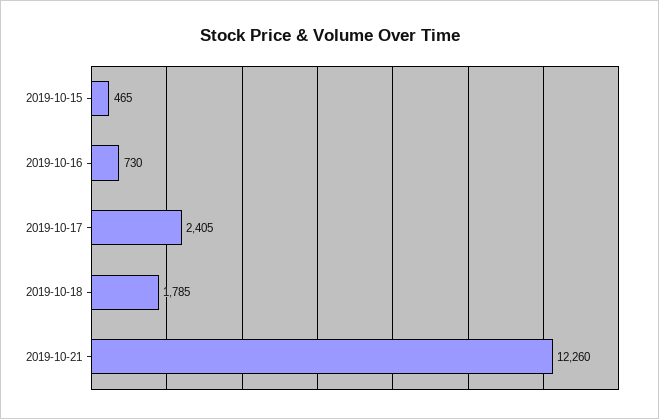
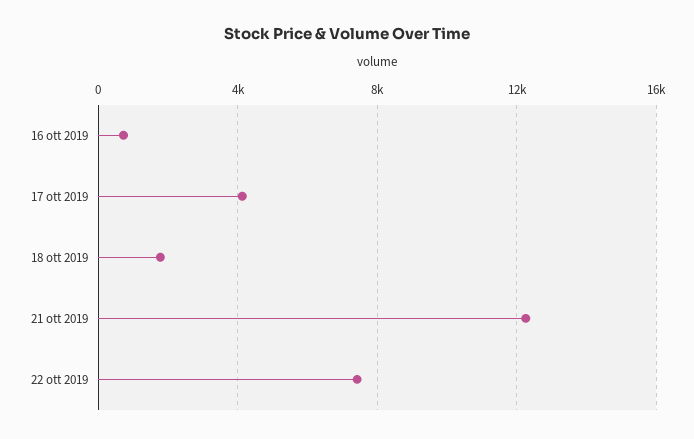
2019-10-15: 465 -> none
2019-10-17: 2405 -> 4000
22 ott 2019: none -> 7500

